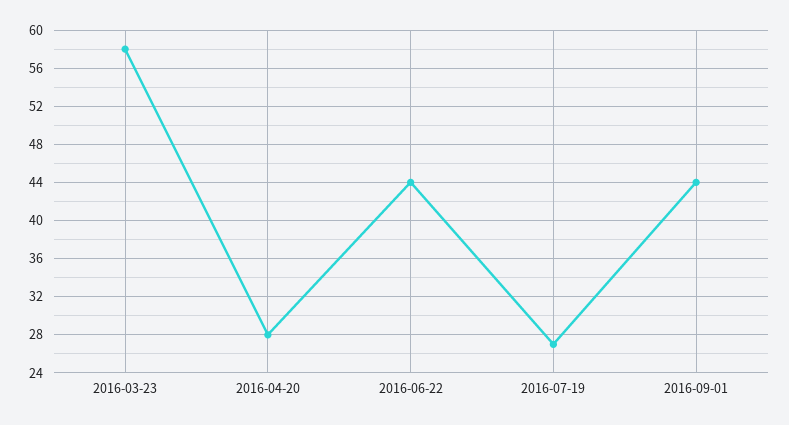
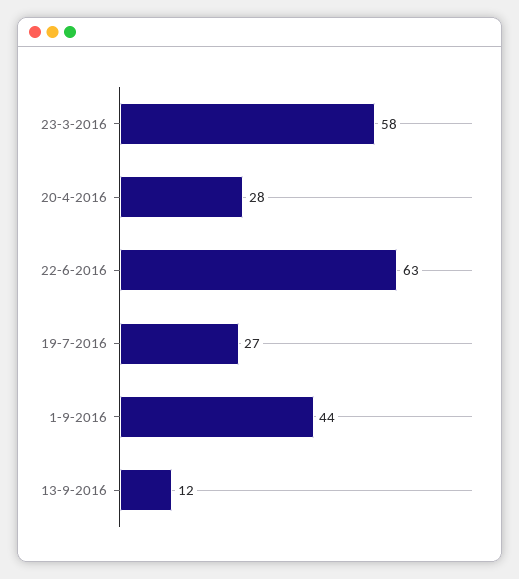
2016-06-22: 44 -> 63
13-9-2016: none -> 12

